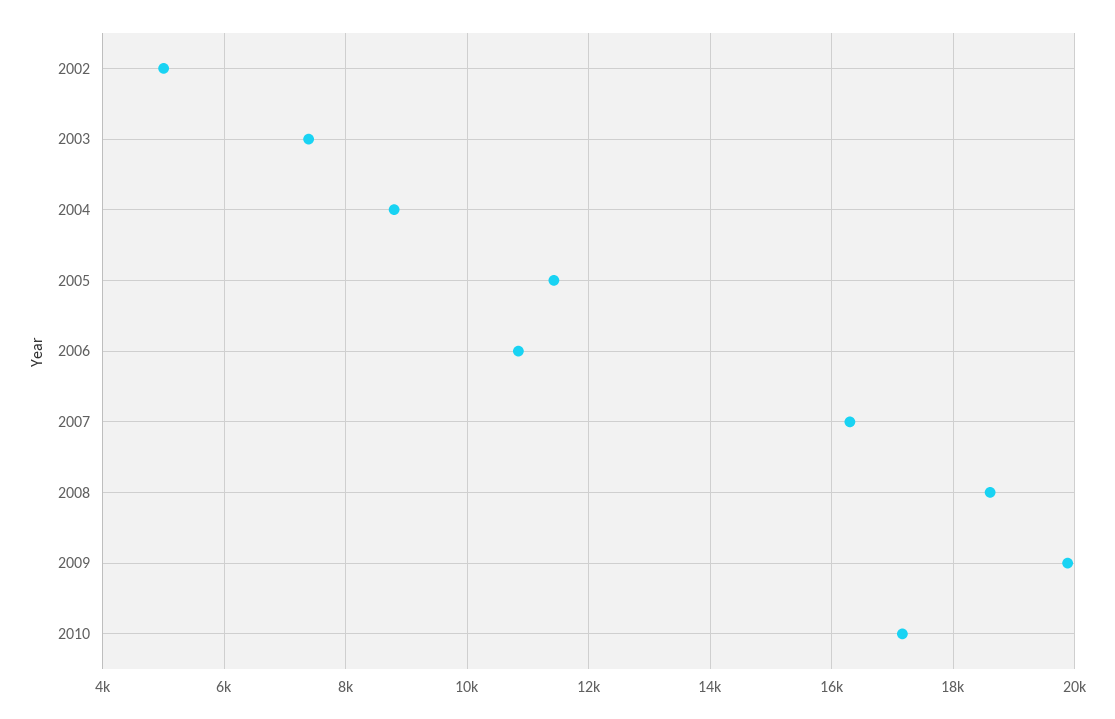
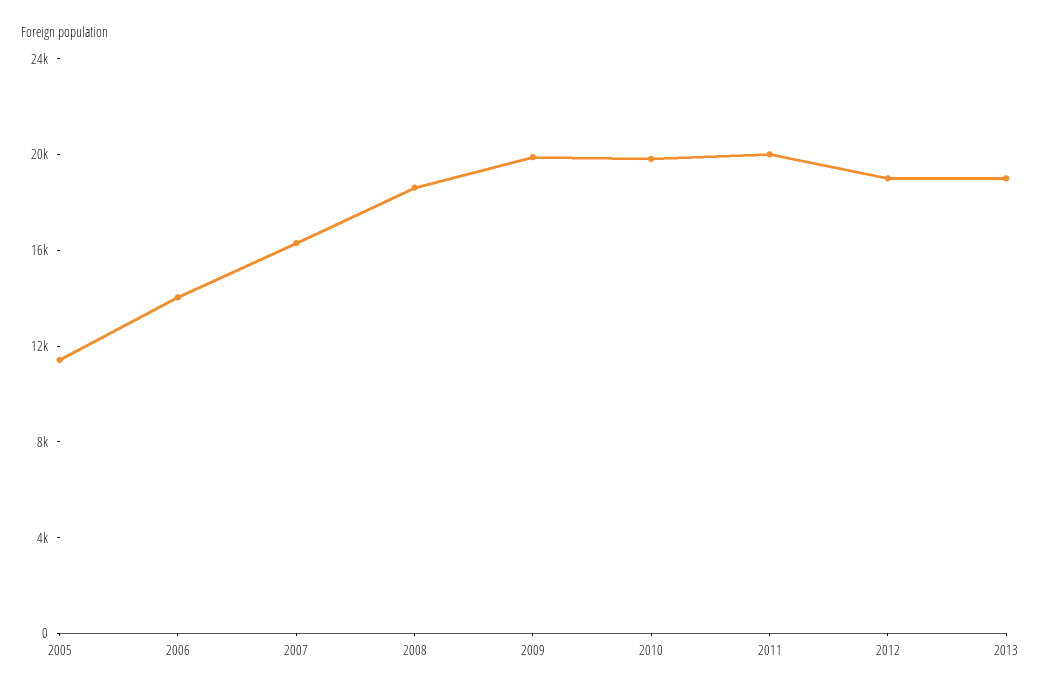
2002: 5000 -> none
2003: 7400 -> none
2004: 8800 -> none
2006: 10800 -> 14000
2010: 17200 -> 20000
2011: none -> 20000
2012: none -> 19000
2013: none -> 19000

